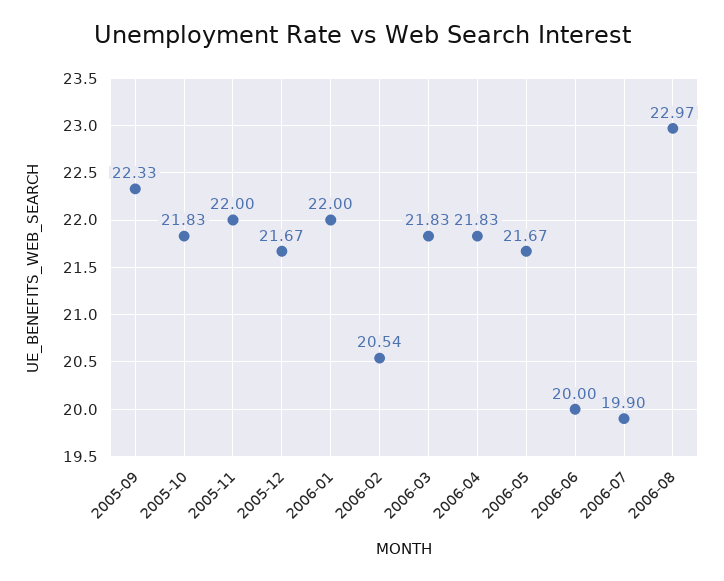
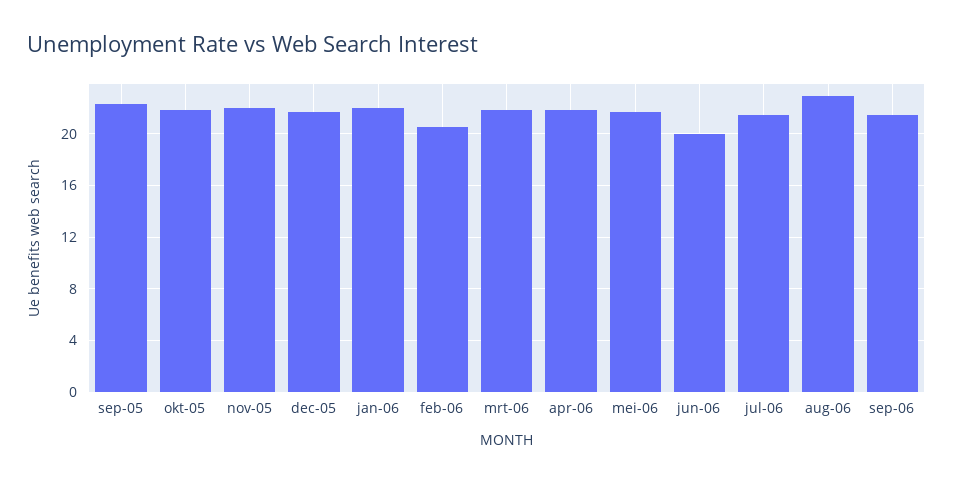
2006-07: 19.9 -> 21.5
sep-06: none -> 21.5

